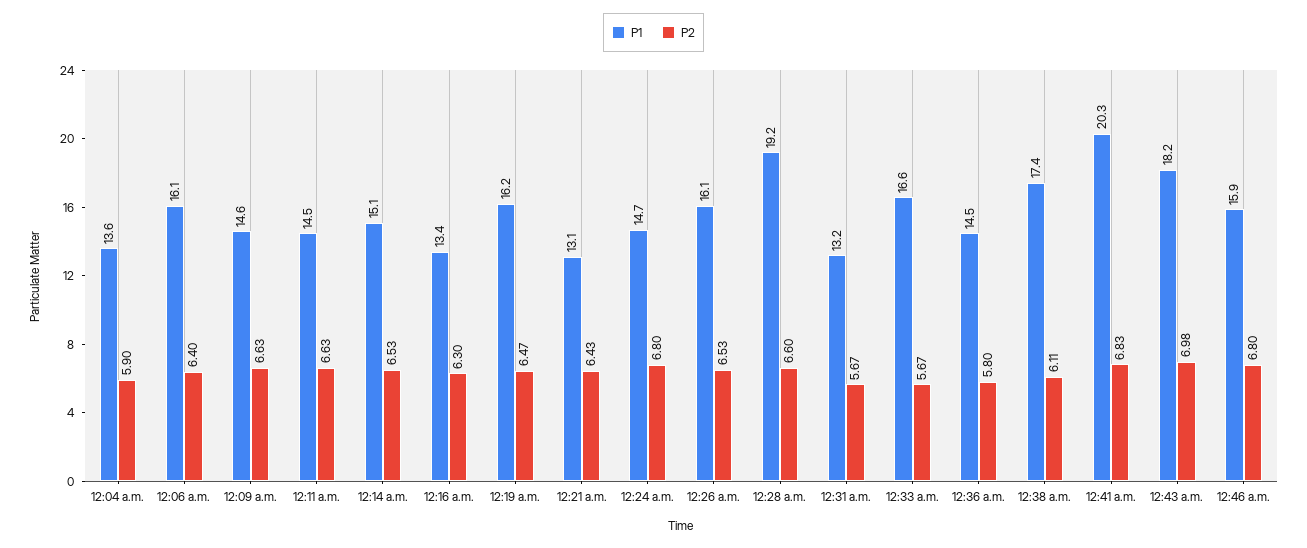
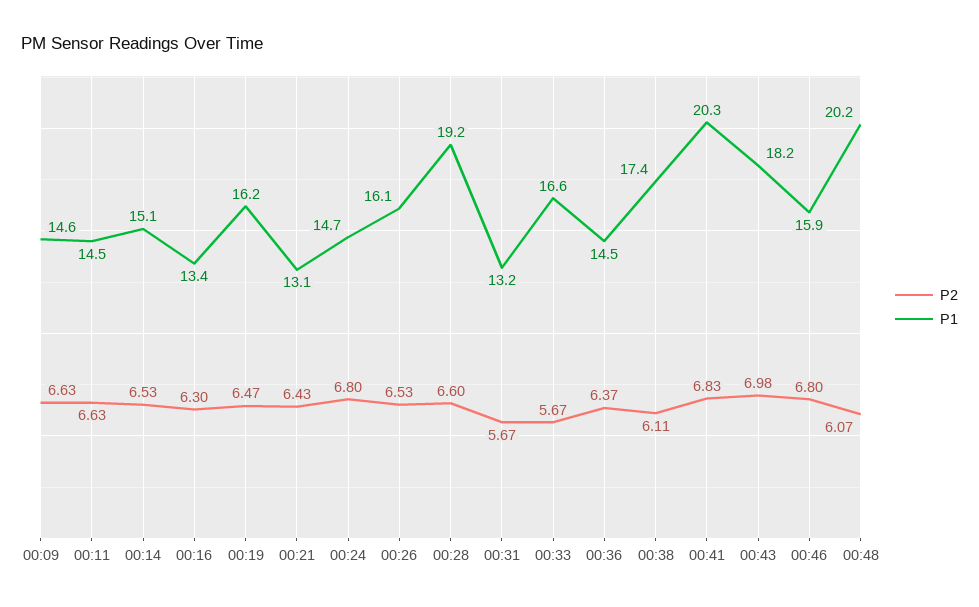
P1, 12:04 a.m.: 13.6 -> none
P2, 12:04 a.m.: 5.9 -> none
P1, 12:06 a.m.: 16.1 -> none
P2, 12:06 a.m.: 6.4 -> none
P2, 12:36 a.m.: 5.8 -> 6.37
P2, 00:48: none -> 6.07
P1, 00:48: none -> 20.2

